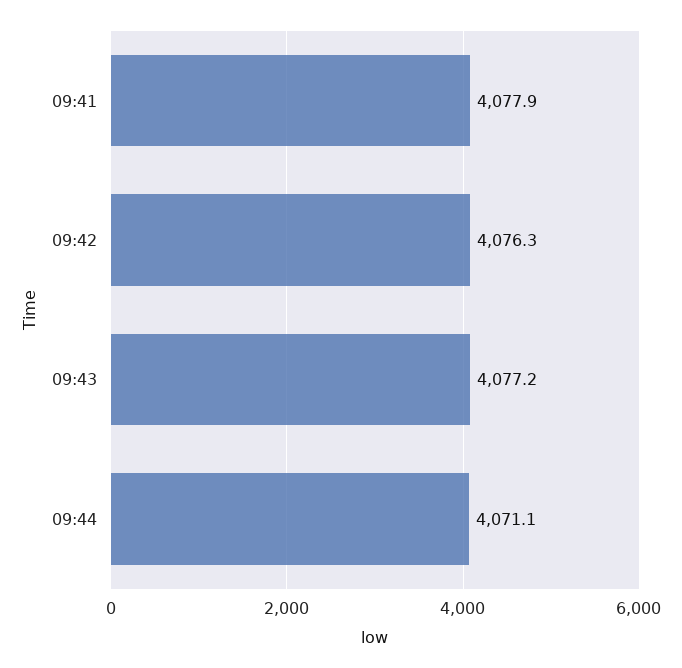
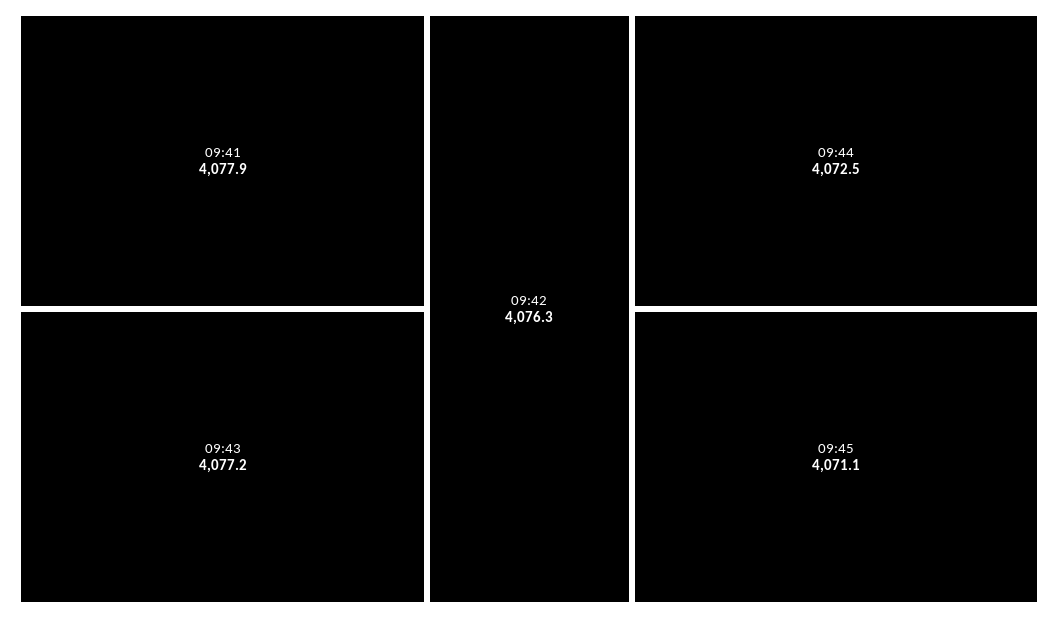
09:44: 4071.1 -> 4072.5
09:45: none -> 4071.1

